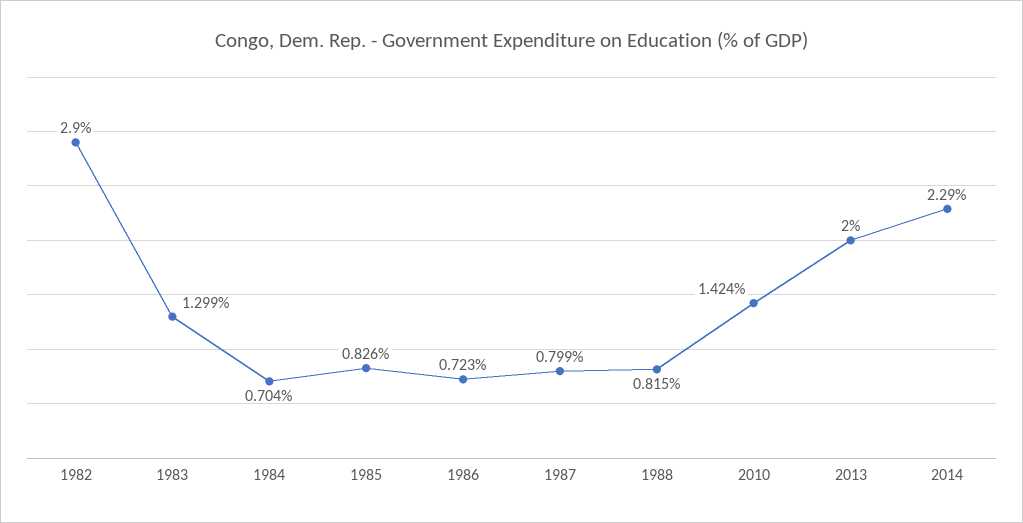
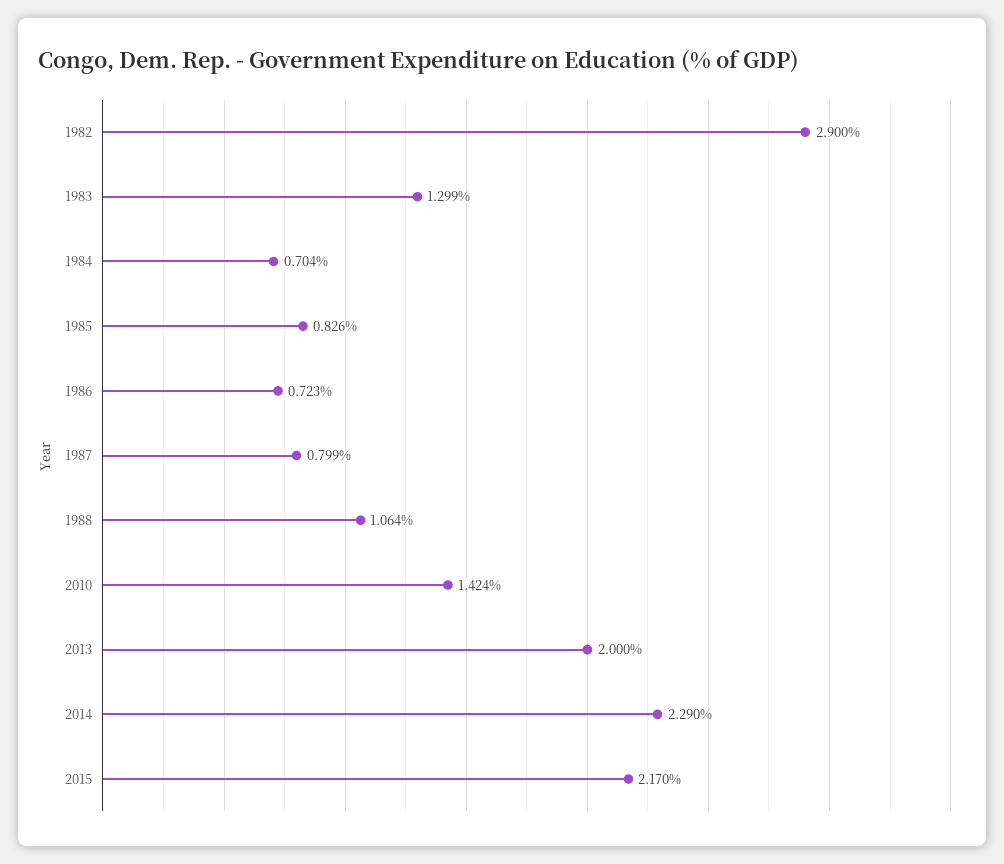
1988: 0.815 -> 1.064
2015: none -> 2.17

